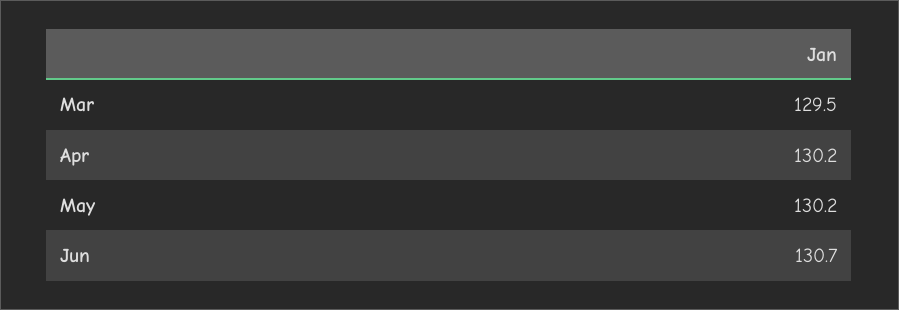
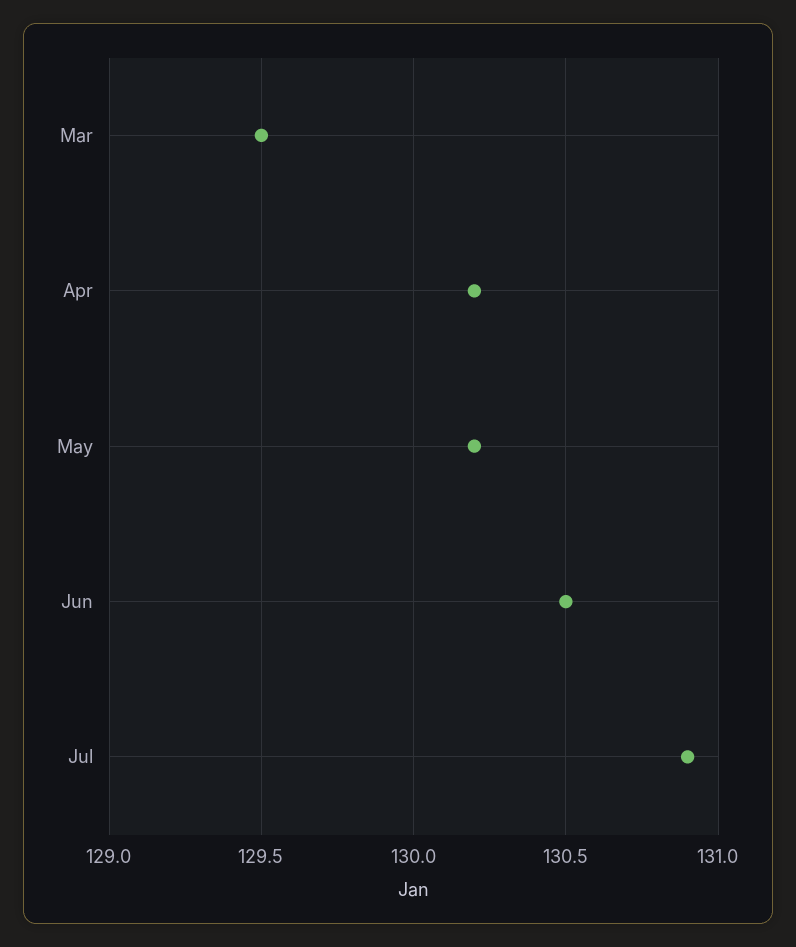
Jun: 130.7 -> 130.5
Jul: none -> 130.9

